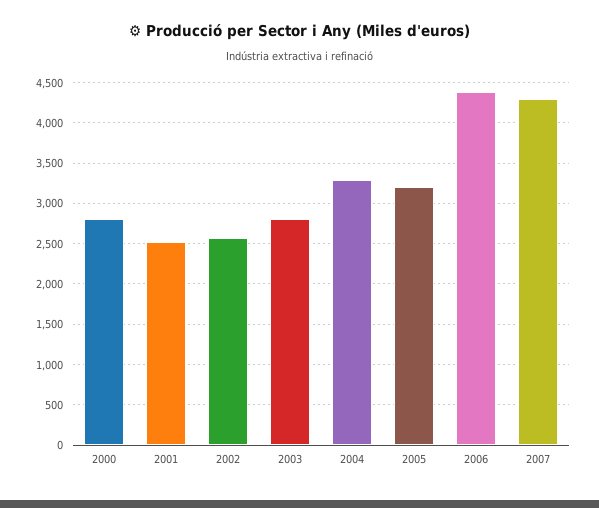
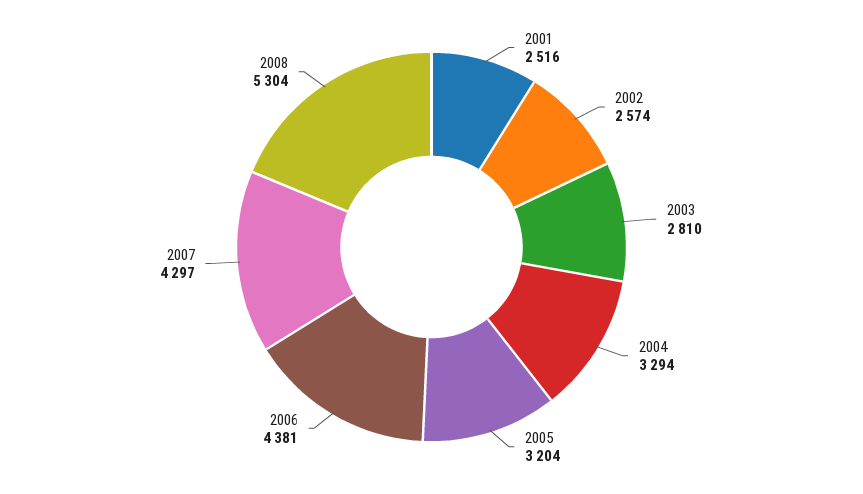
2000: 2800 -> none
2008: none -> 5304

